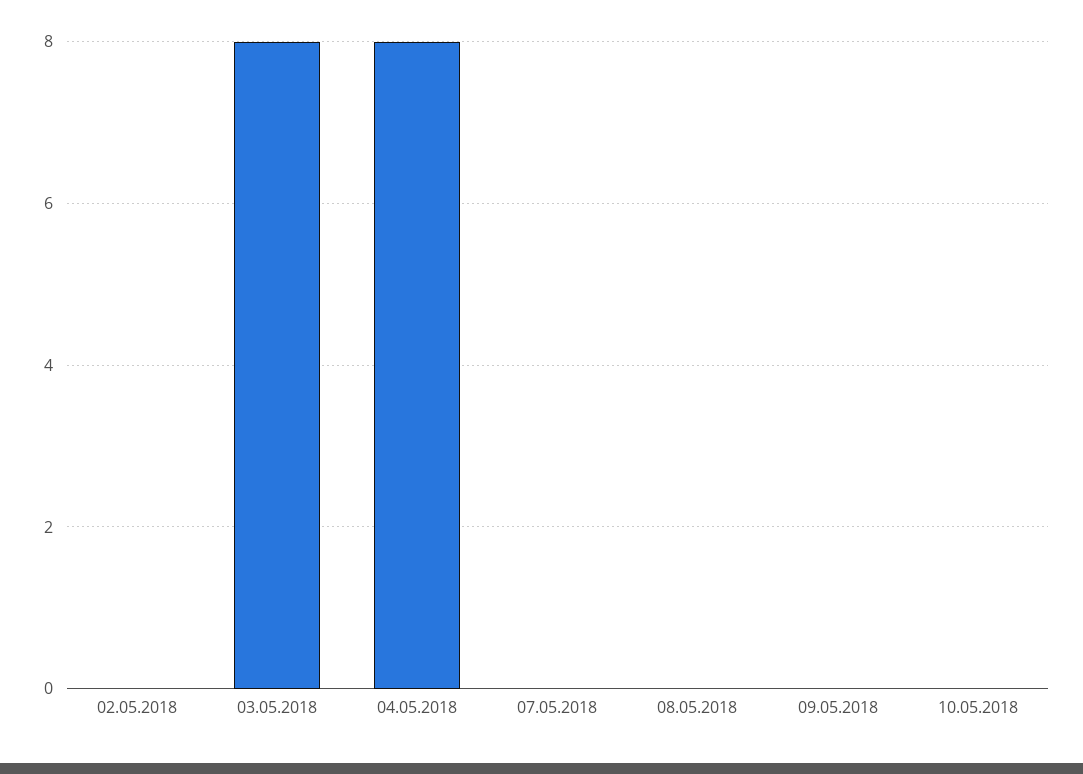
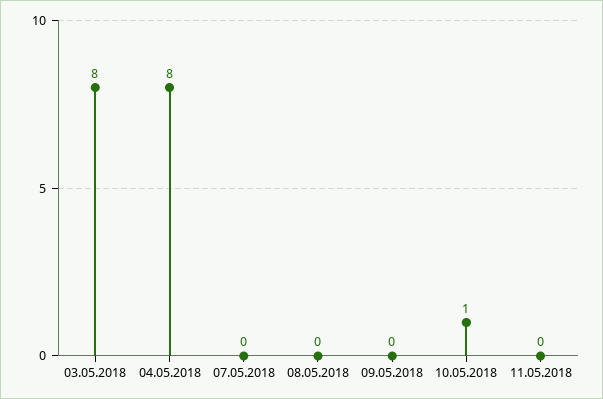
02.05.2018: 0 -> none
10.05.2018: 0 -> 1
11.05.2018: none -> 0

